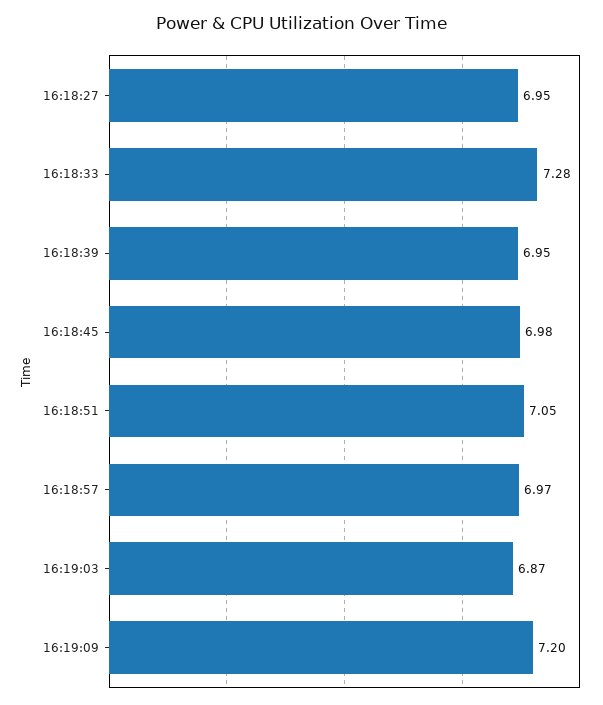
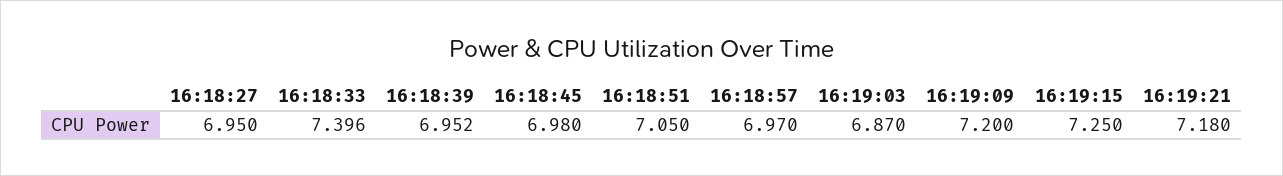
16:18:33: 7.28 -> 7.396
16:19:15: none -> 7.25
16:19:21: none -> 7.18

